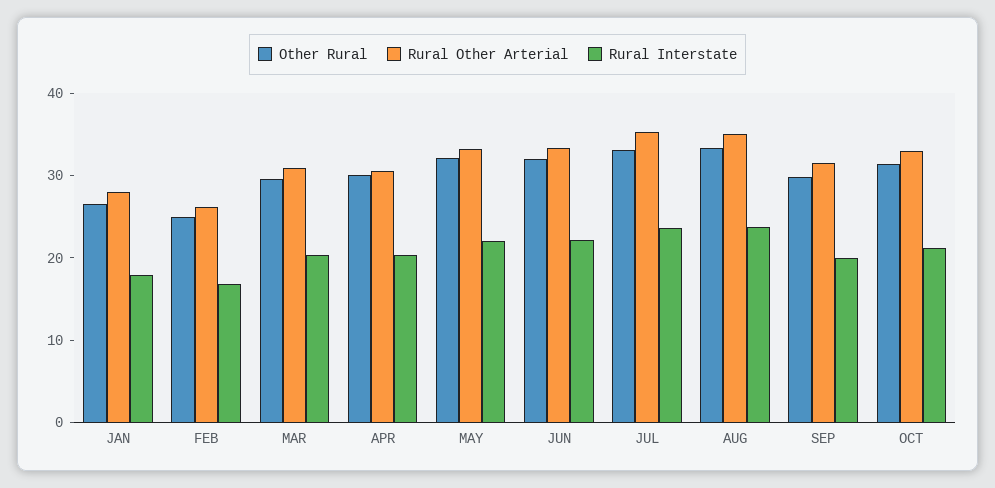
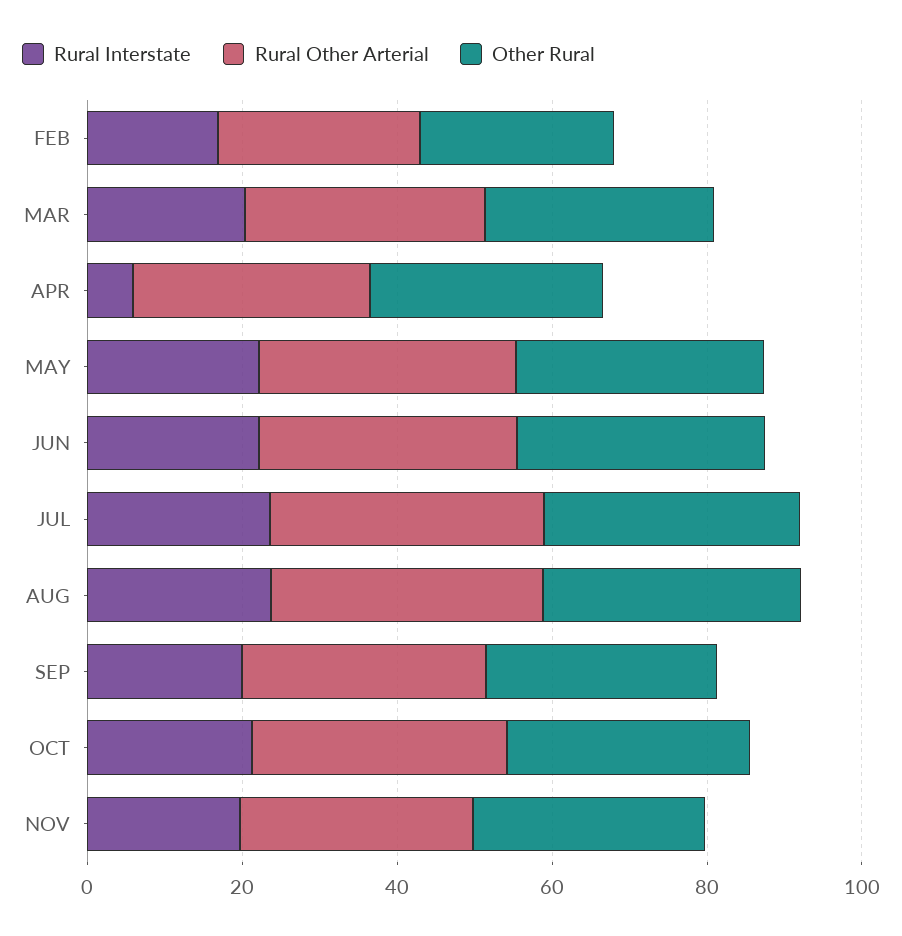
Other Rural, JAN: 26 -> none
Rural Other Arterial, JAN: 28 -> none
Rural Interstate, JAN: 18 -> none
Rural Interstate, APR: 20 -> 5
Rural Interstate, NOV: none -> 20
Rural Other Arterial, NOV: none -> 30
Other Rural, NOV: none -> 30

